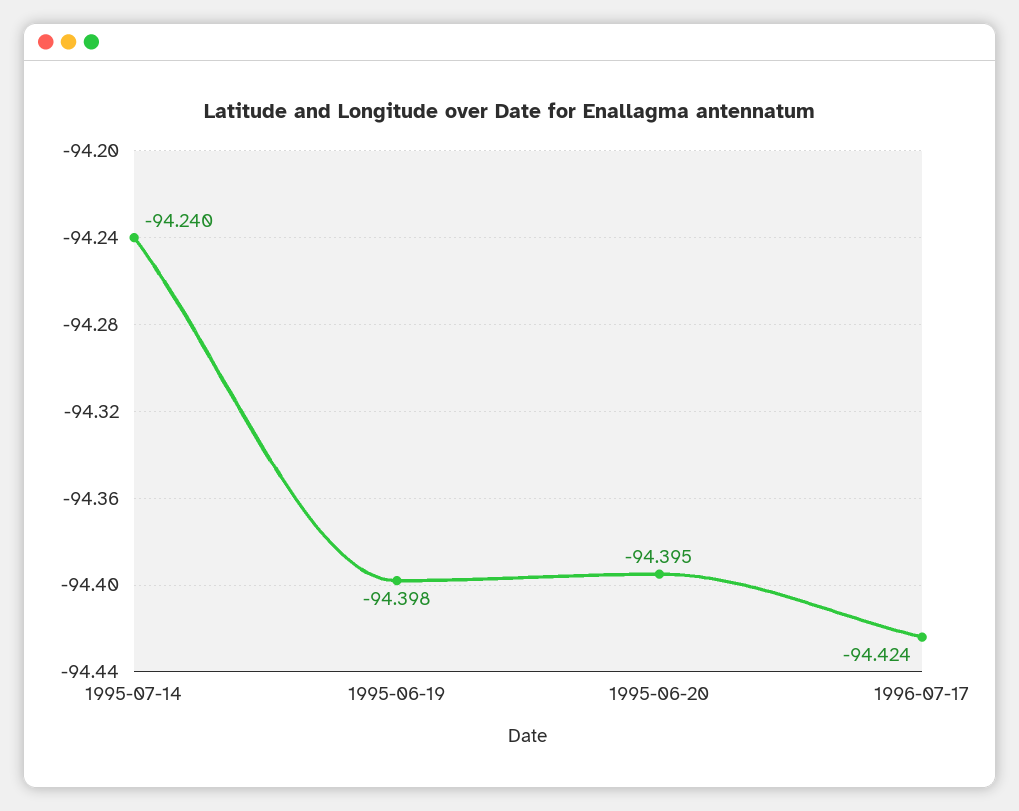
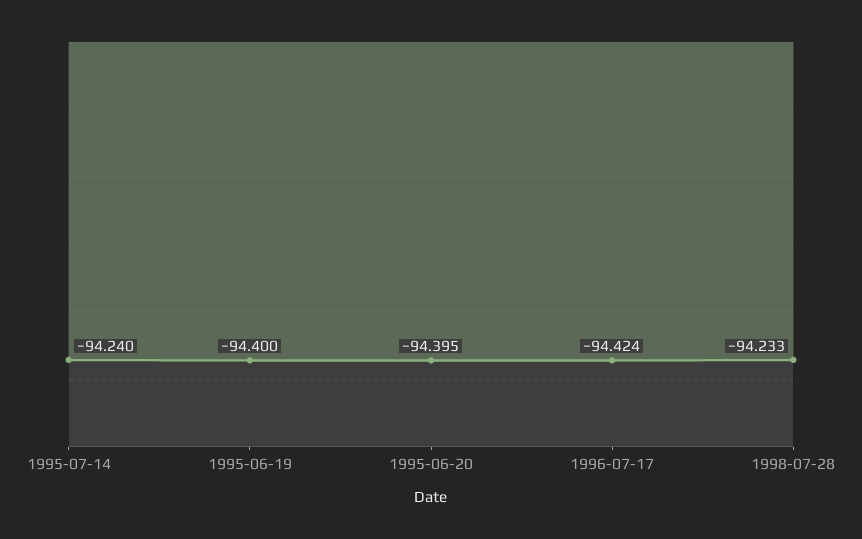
1995-06-19: -94.398 -> -94.4
1998-07-28: none -> -94.233

